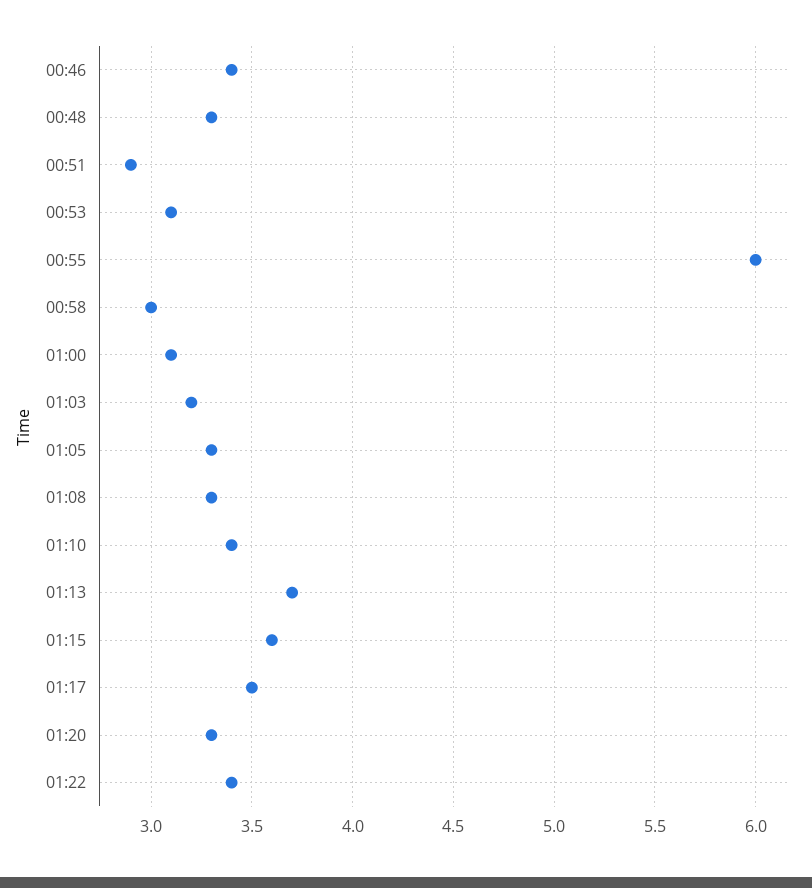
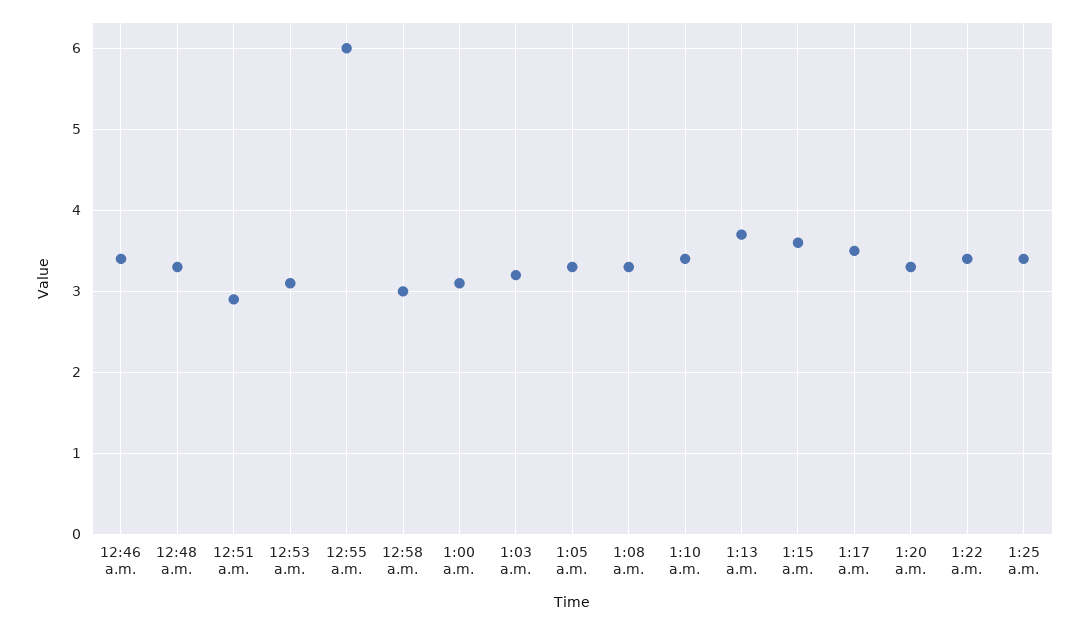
1:25 a.m.: none -> 3.4

